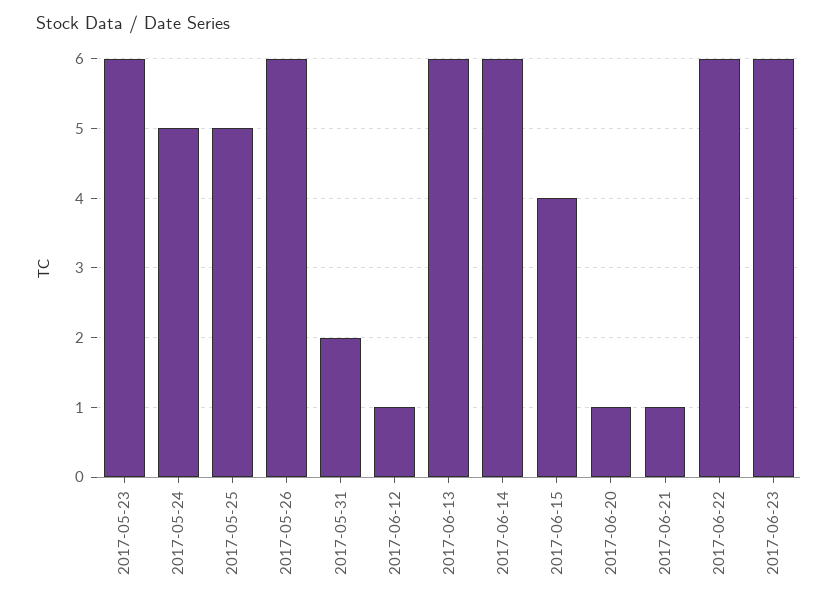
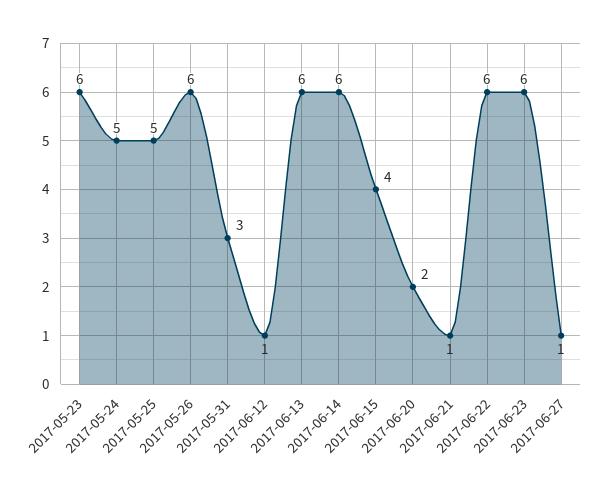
2017-05-31: 2 -> 3
2017-06-20: 1 -> 2
2017-06-27: none -> 1

